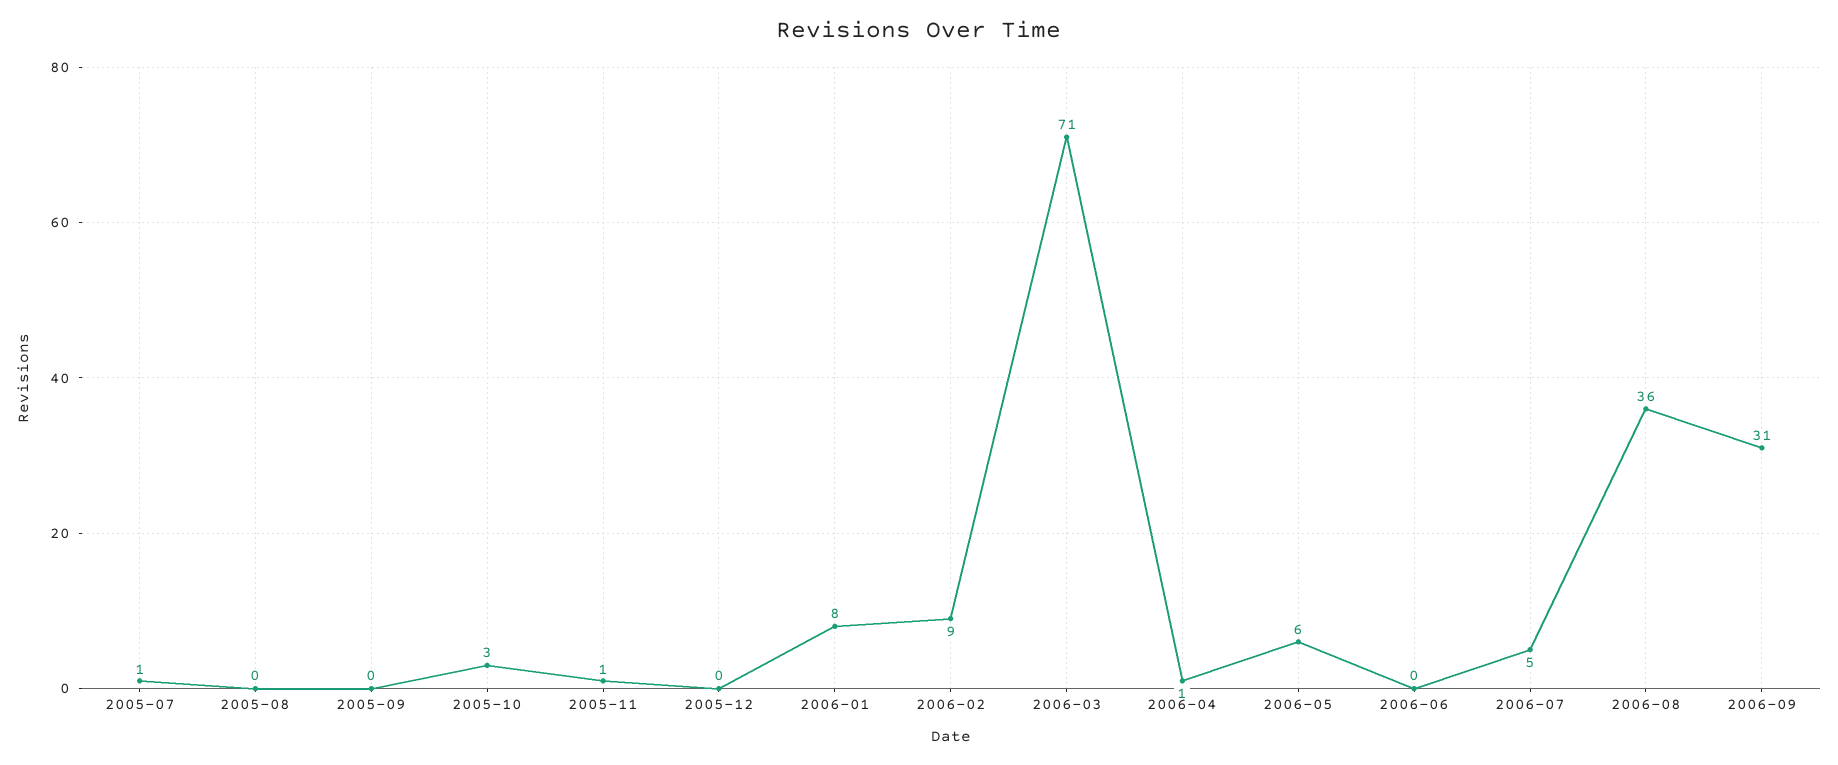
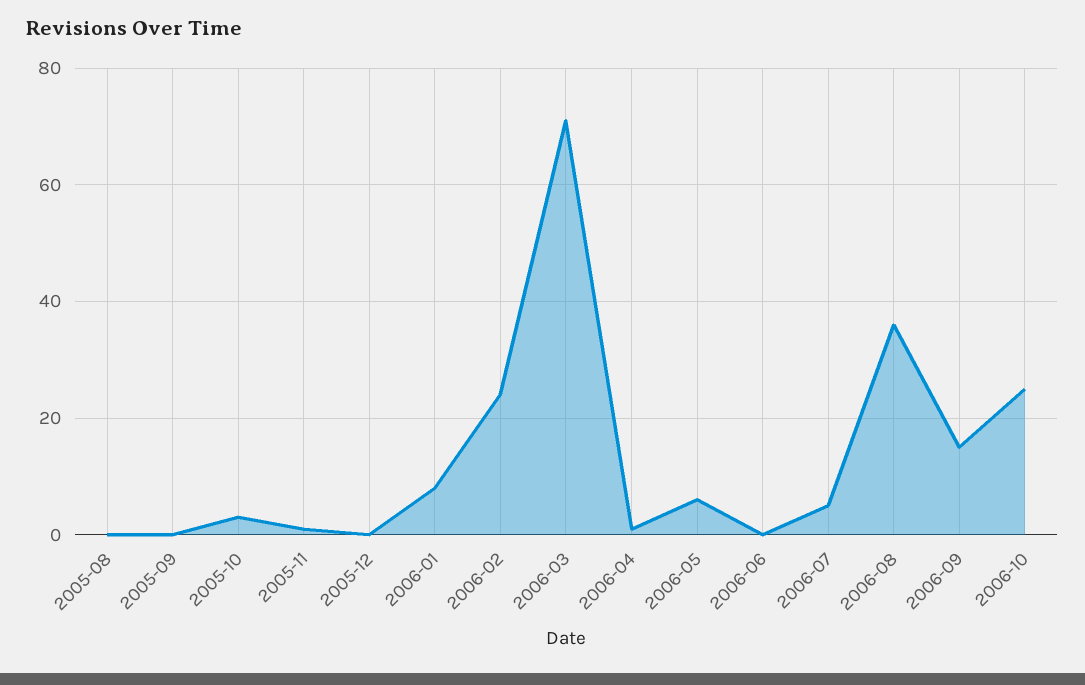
2005-07: 1 -> none
2006-02: 9 -> 25
2006-09: 31 -> 15
2006-10: none -> 25

